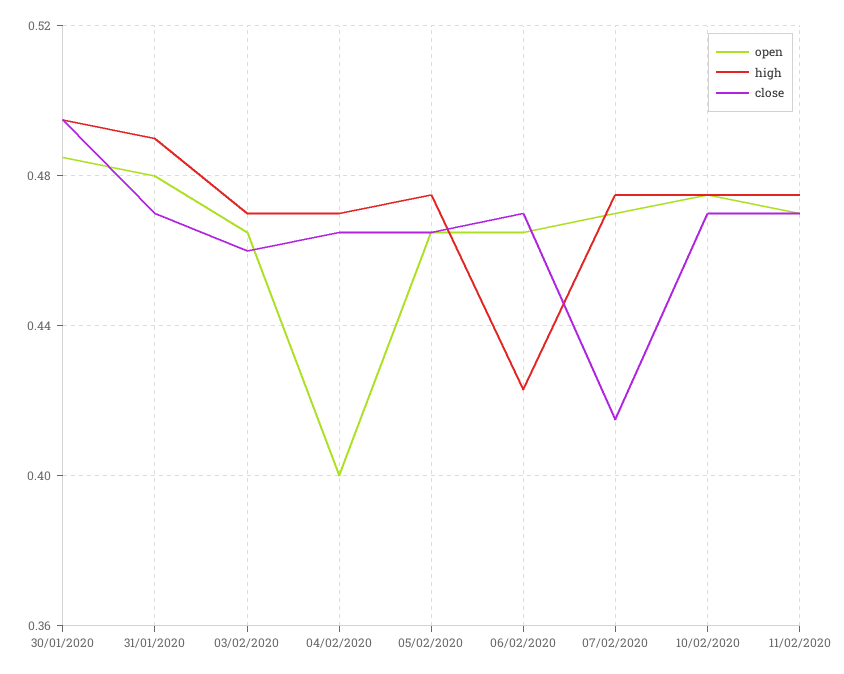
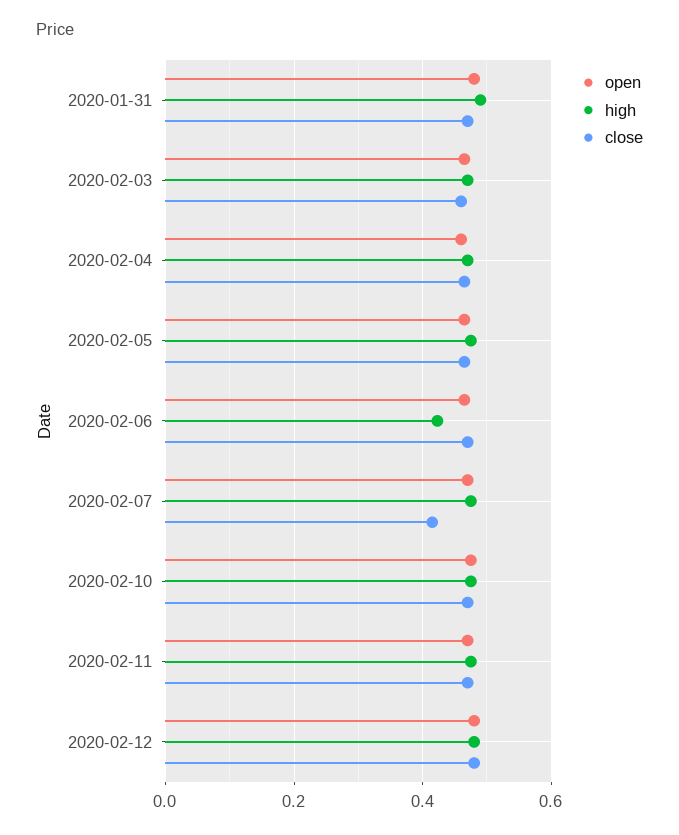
open, 30/01/2020: 0.485 -> none
high, 30/01/2020: 0.495 -> none
close, 30/01/2020: 0.495 -> none
open, 04/02/2020: 0.4 -> 0.46
open, 2020-02-12: none -> 0.48
high, 2020-02-12: none -> 0.48
close, 2020-02-12: none -> 0.48

